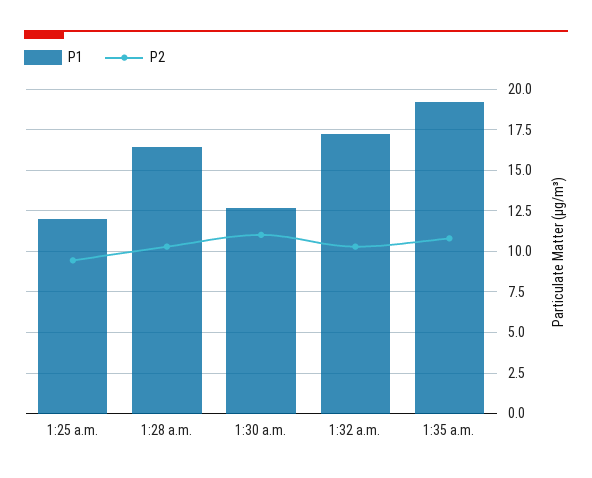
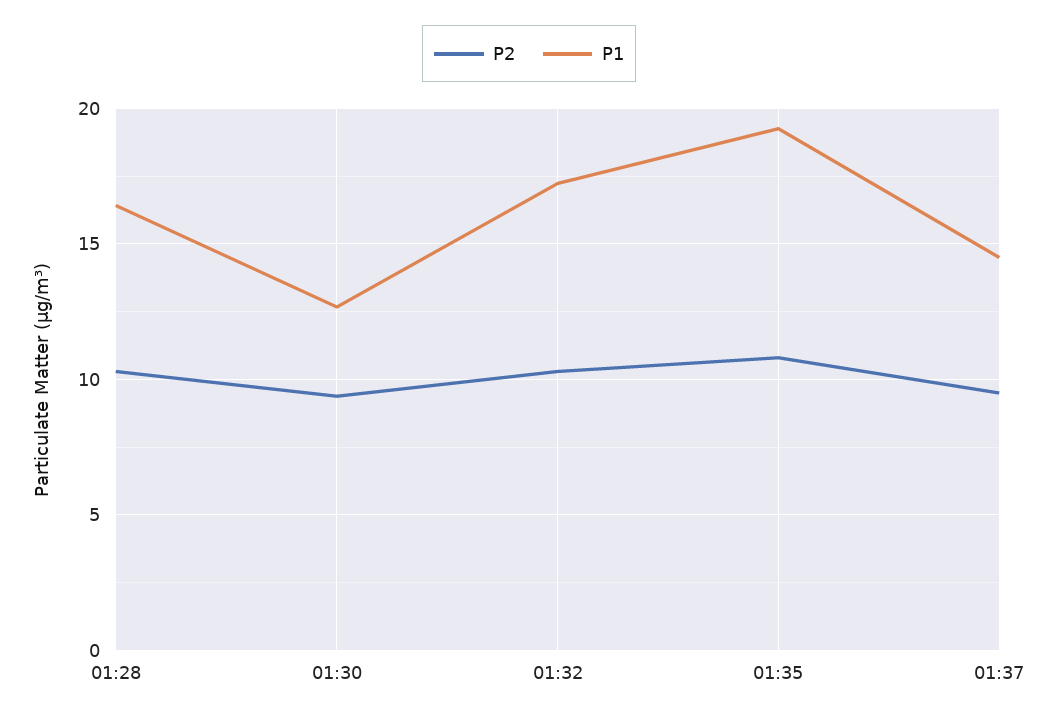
P1, 1:25 a.m.: 12 -> none
P2, 1:25 a.m.: 9.5 -> none
P2, 1:30 a.m.: 11 -> 9.5
P2, 01:37: none -> 9.5
P1, 01:37: none -> 14.5

